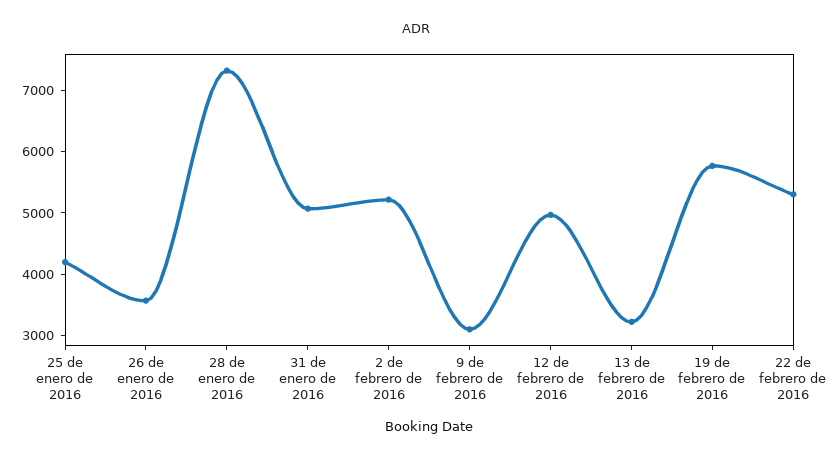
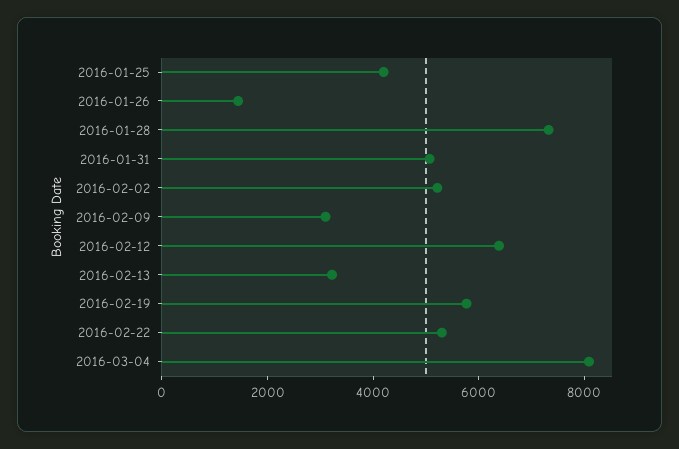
26 de enero de 2016: 3600 -> 1500
12 de febrero de 2016: 5000 -> 6500
2016-03-04: none -> 8000

